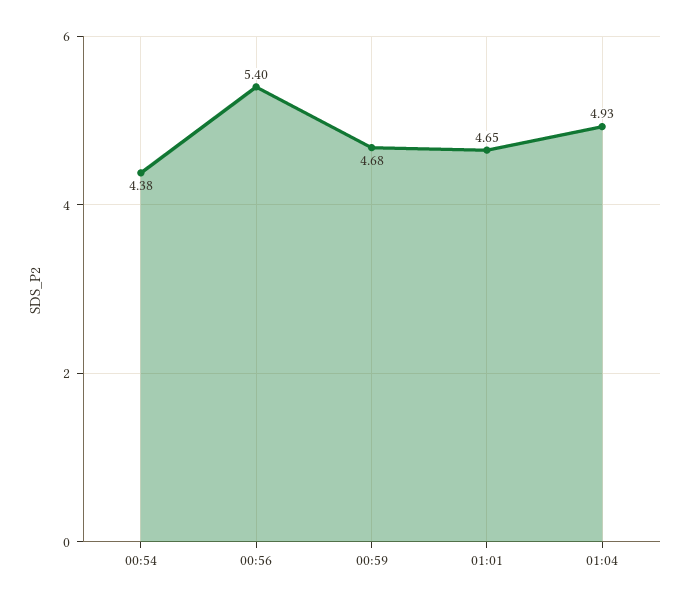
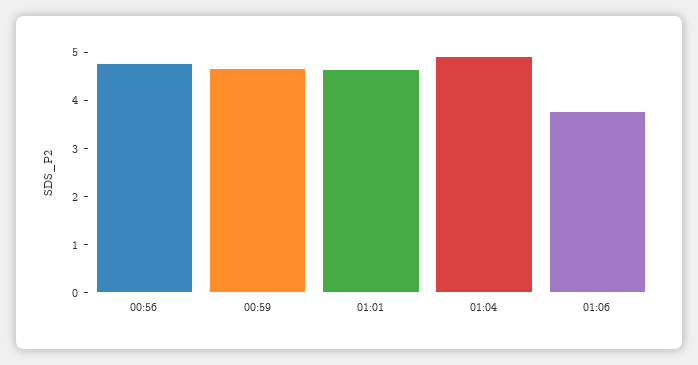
00:54: 4.38 -> none
00:56: 5.4 -> 4.8
01:06: none -> 3.8

